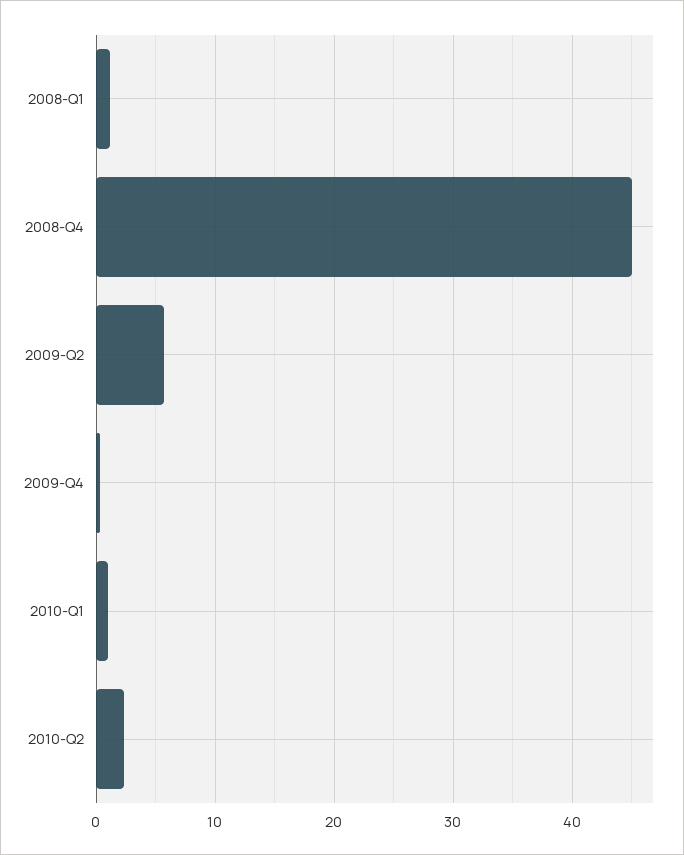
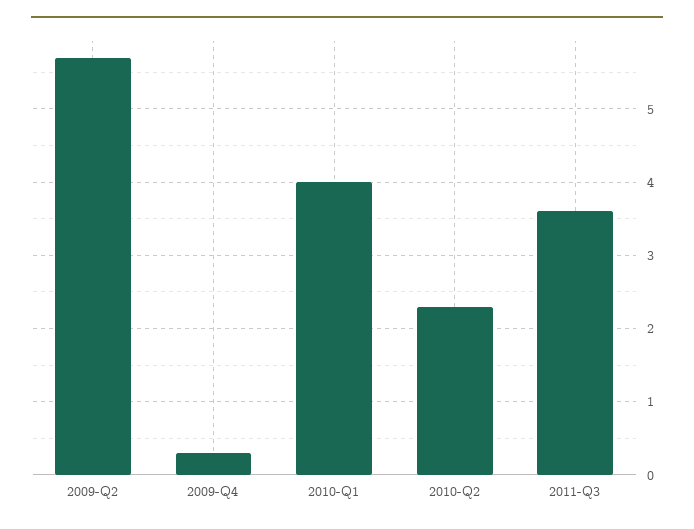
2008-Q1: 1 -> none
2008-Q4: 45 -> none
2010-Q1: 1 -> 4
2011-Q3: none -> 3.6

